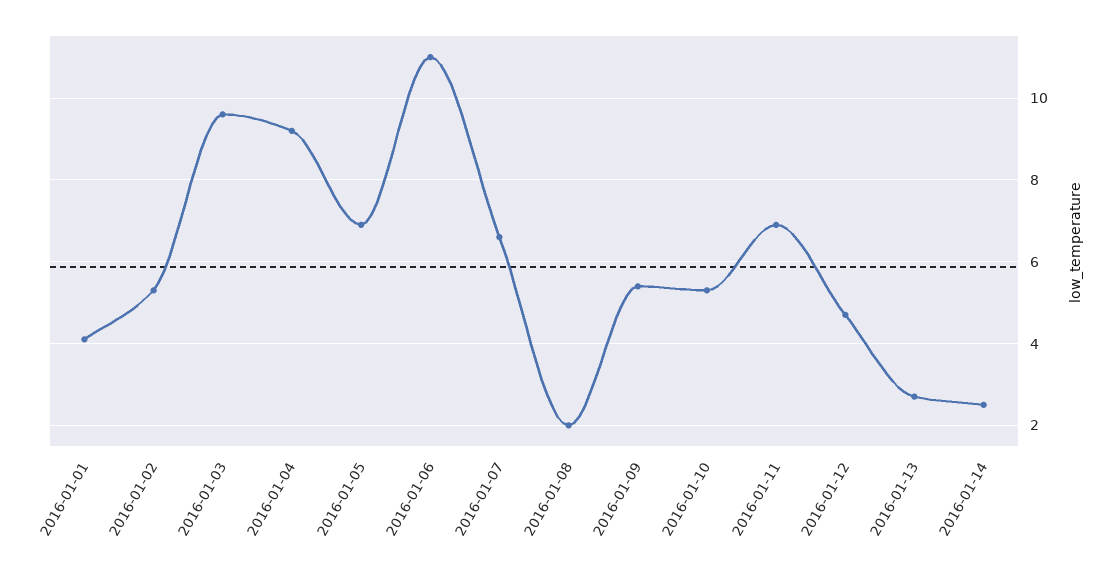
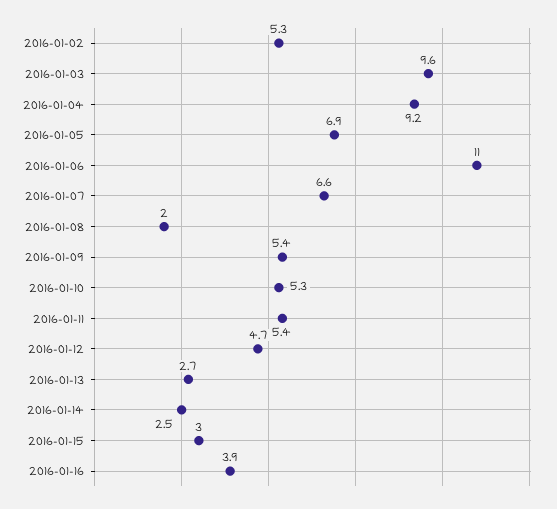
2016-01-01: 4 -> none
2016-01-11: 7 -> 5.4
2016-01-15: none -> 3
2016-01-16: none -> 3.9

